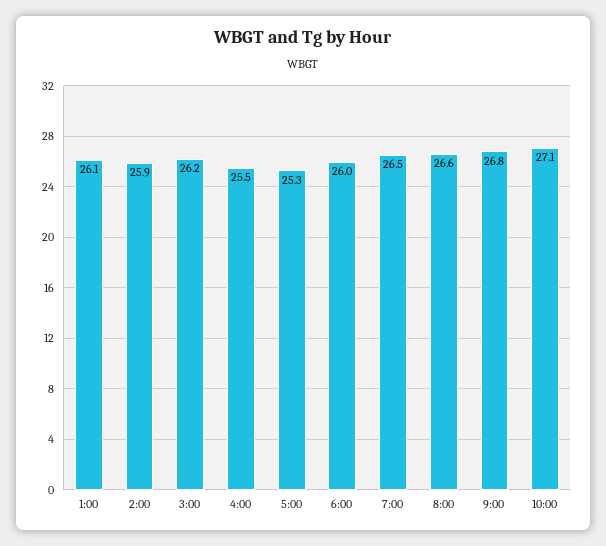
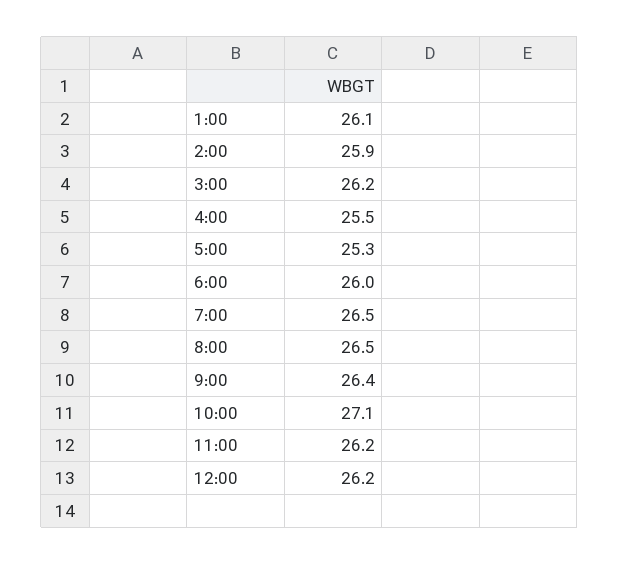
8:00: 26.6 -> 26.5
9:00: 26.8 -> 26.4
11:00: none -> 26.2
12:00: none -> 26.2

